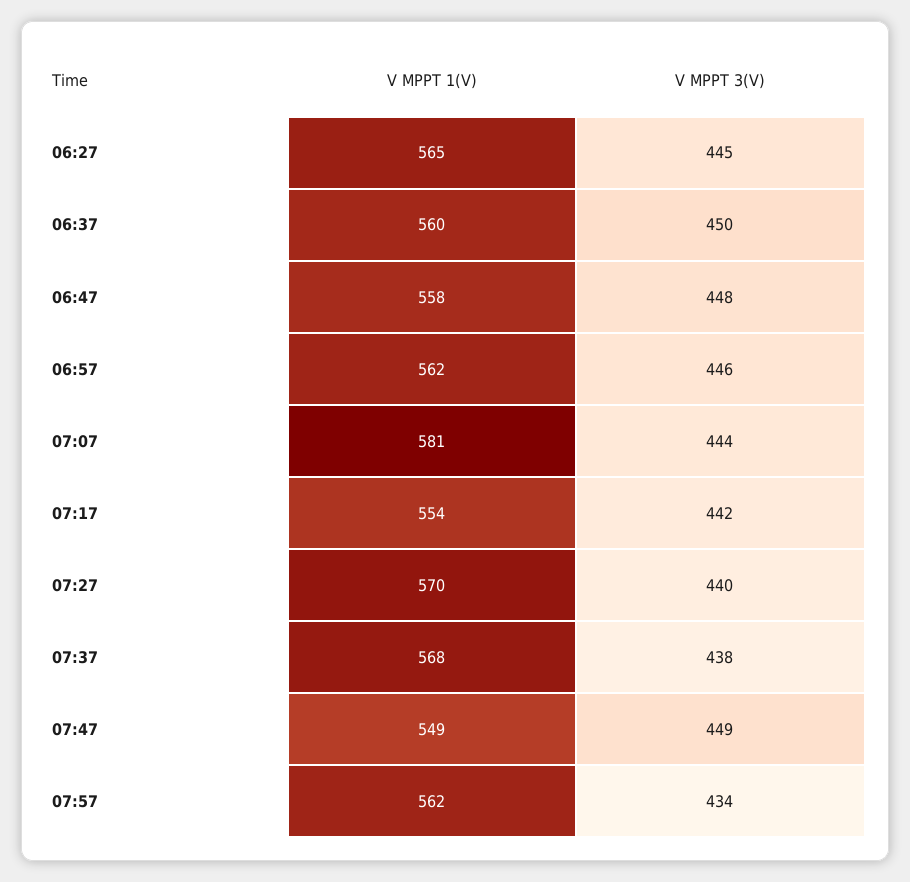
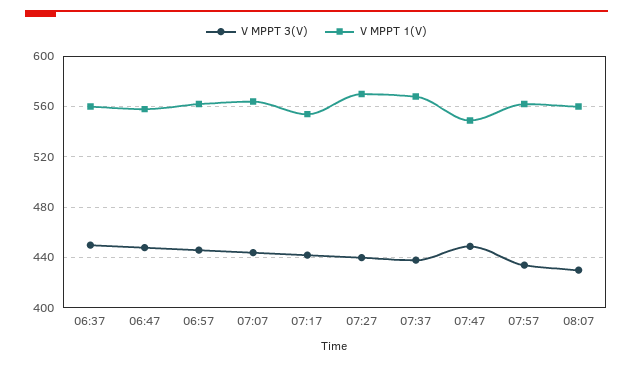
V MPPT 1(V), 06:27: 565 -> none
V MPPT 3(V), 06:27: 445 -> none
V MPPT 1(V), 07:07: 581 -> 565
V MPPT 3(V), 08:07: none -> 430
V MPPT 1(V), 08:07: none -> 560

